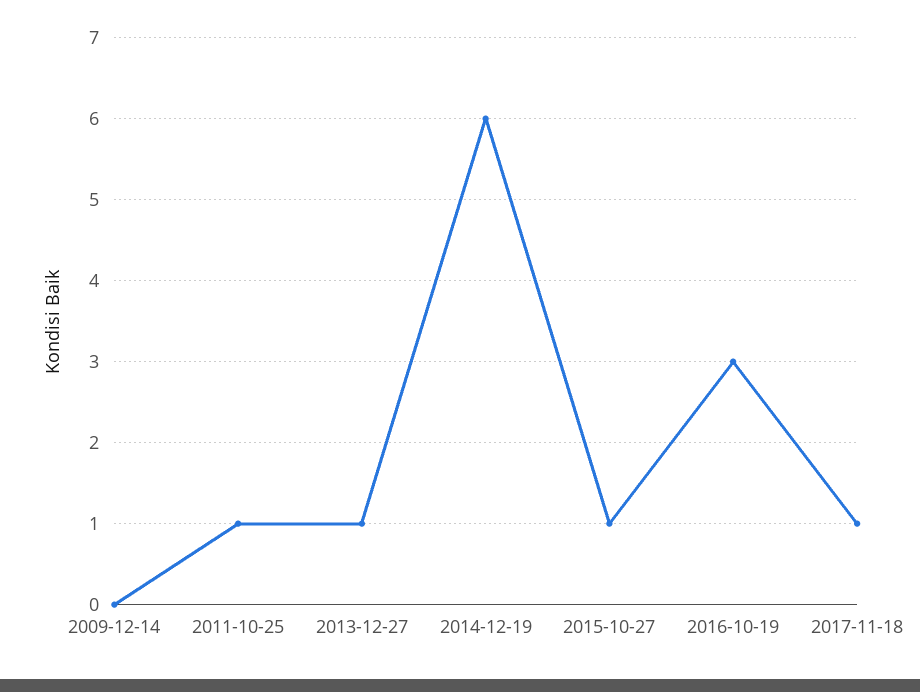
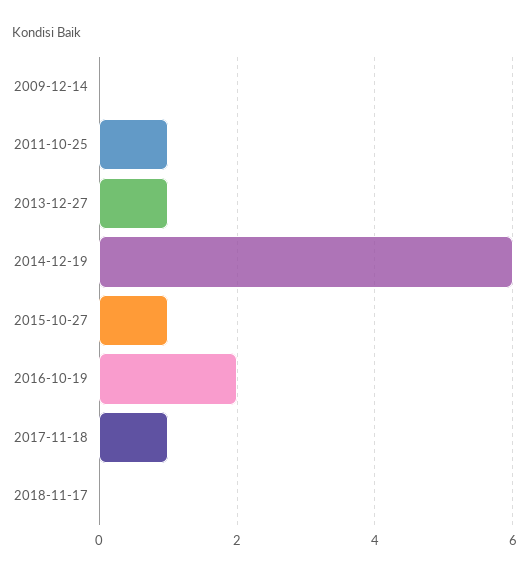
2016-10-19: 3 -> 2
2018-11-17: none -> 0

